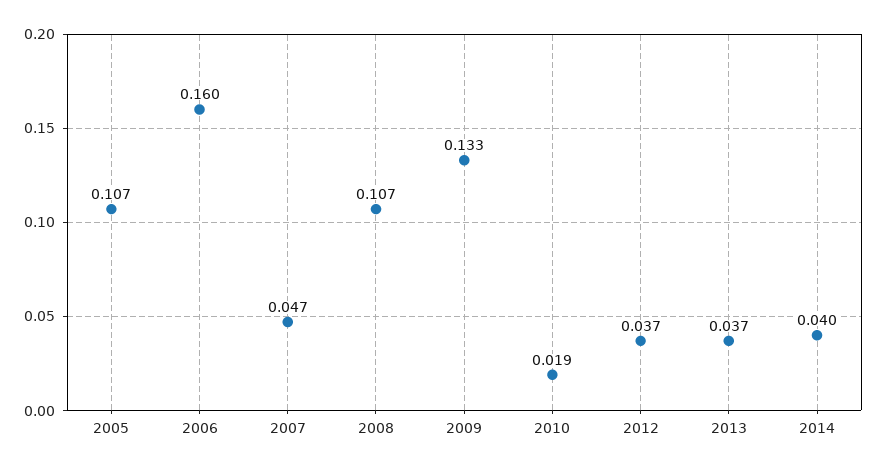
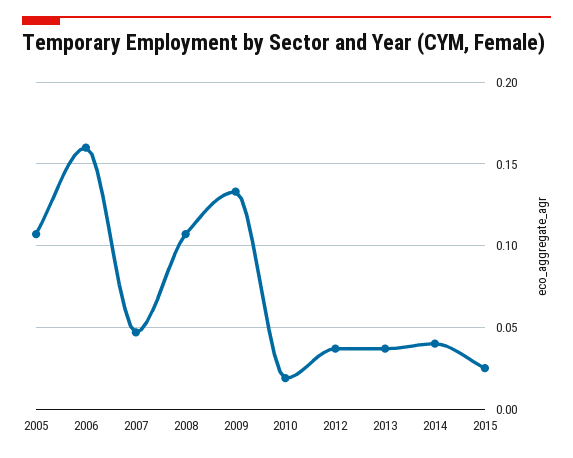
2015: none -> 0.025

